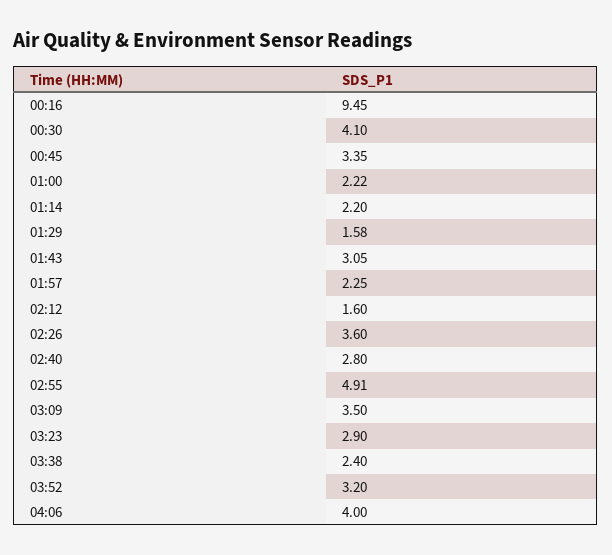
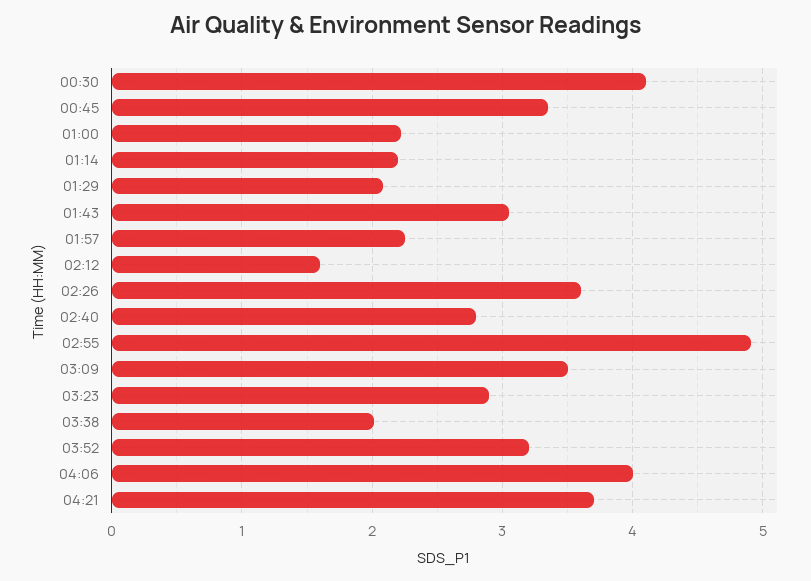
00:16: 9.45 -> none
01:29: 1.58 -> 2.1
03:38: 2.4 -> 2
04:21: none -> 3.7

